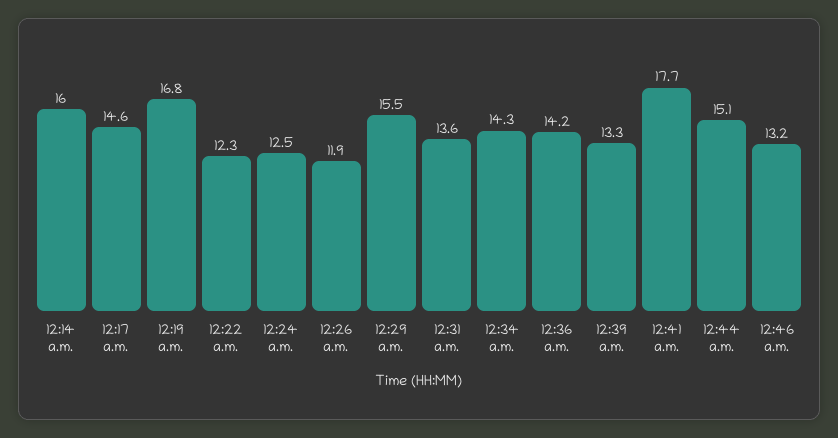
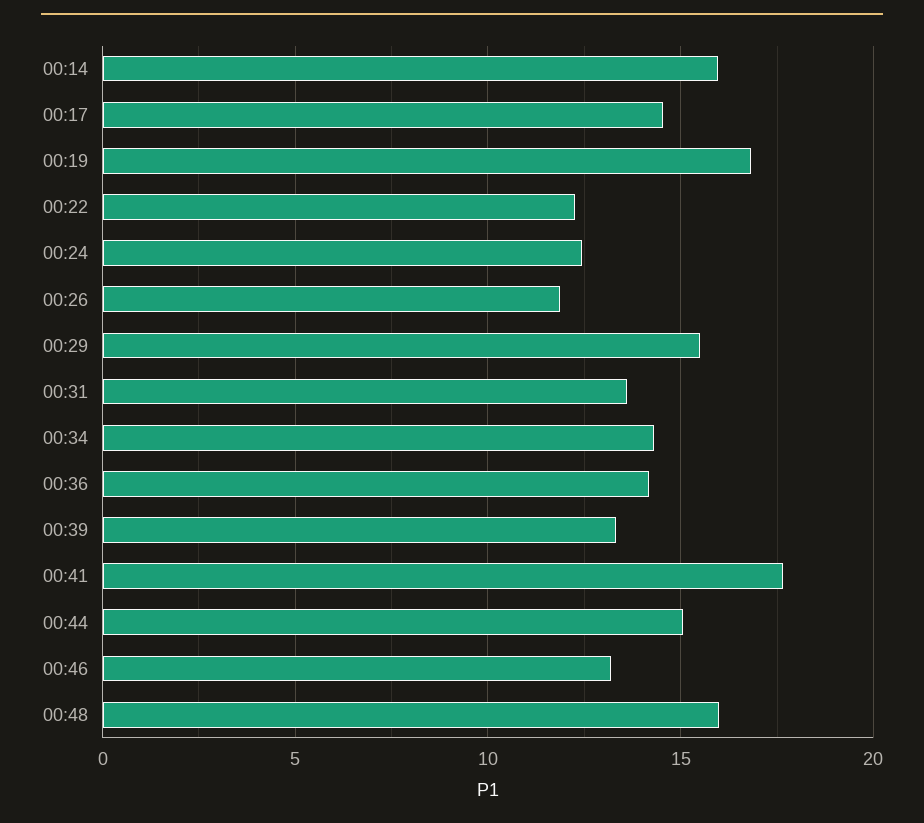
00:48: none -> 16

